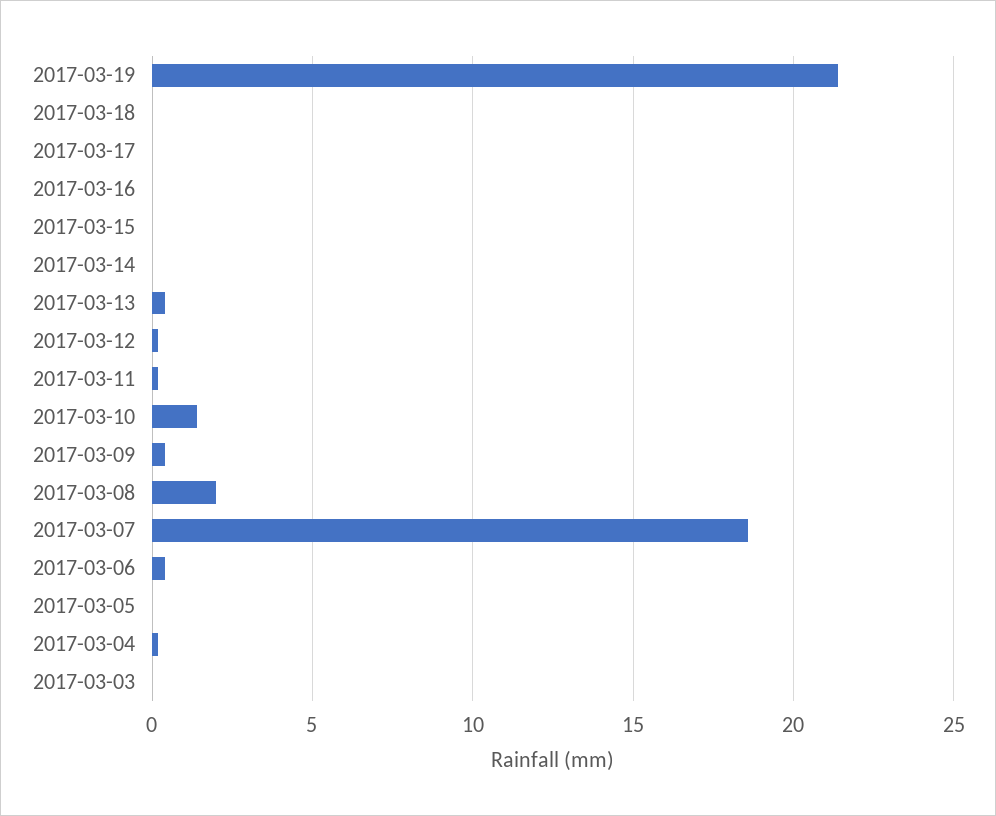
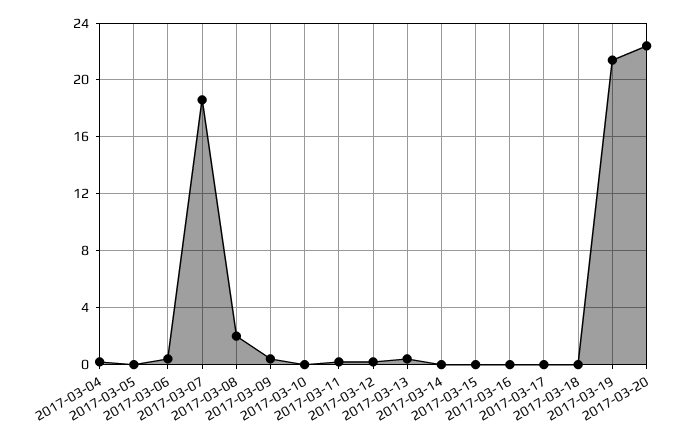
2017-03-10: 1.5 -> 0
2017-03-03: 0 -> none
2017-03-20: none -> 22.5

